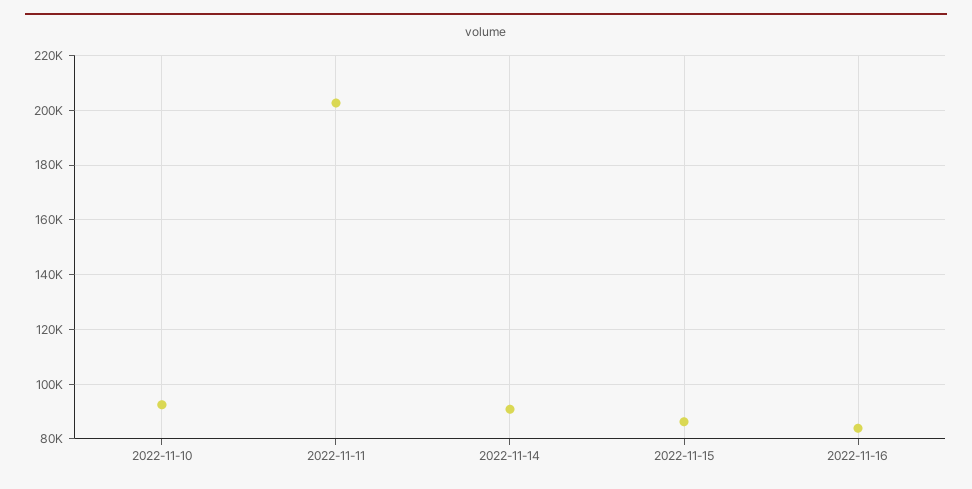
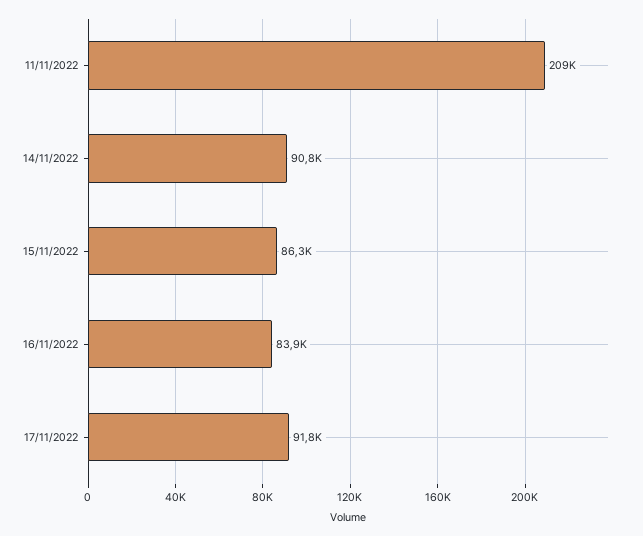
2022-11-10: 92500 -> none
2022-11-11: 202500 -> 209000
17/11/2022: none -> 91800

